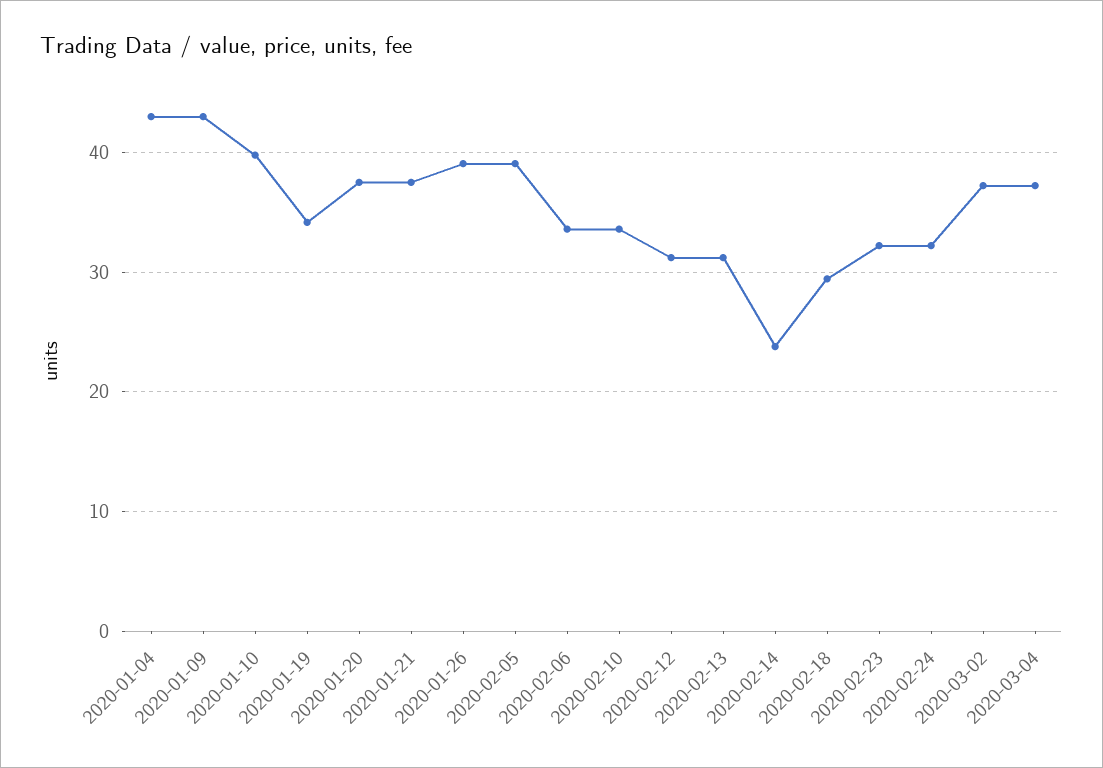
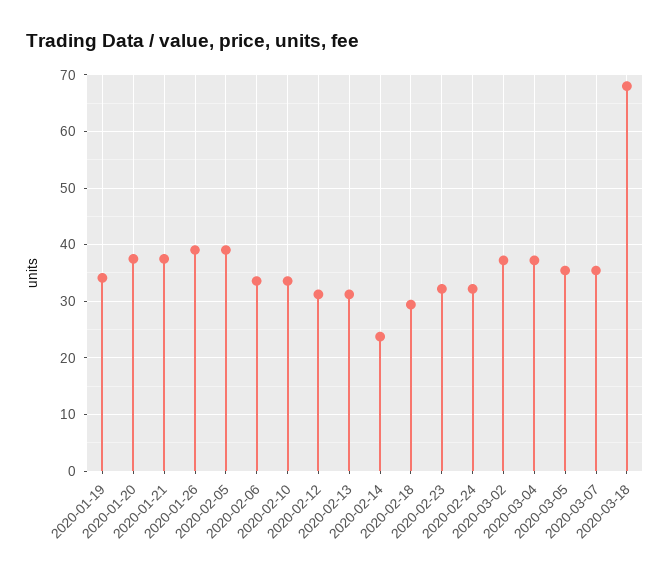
2020-01-04: 43 -> none
2020-01-09: 43 -> none
2020-01-10: 40 -> none
2020-03-05: none -> 36
2020-03-07: none -> 36
2020-03-18: none -> 68

